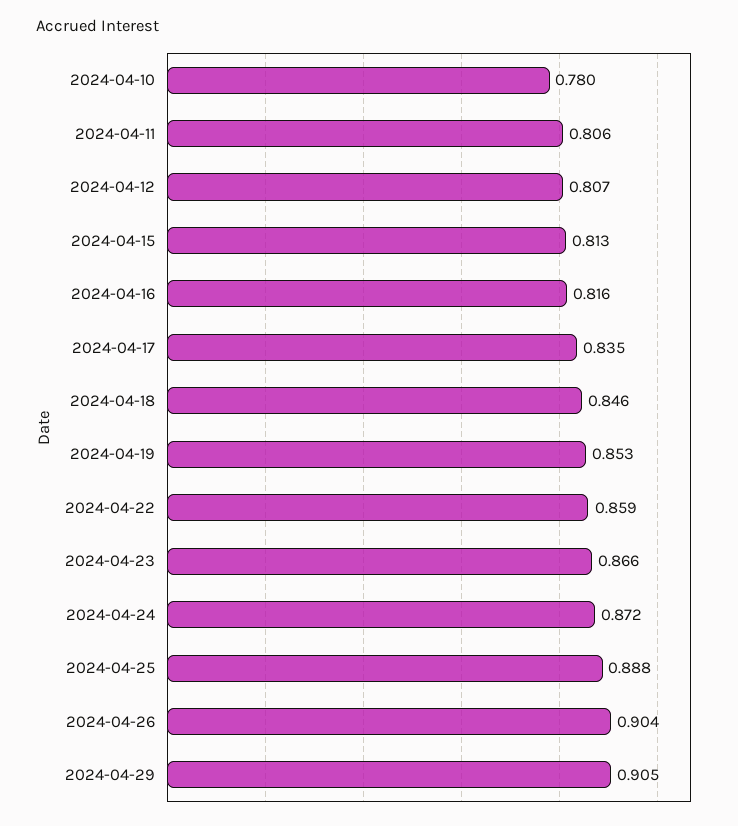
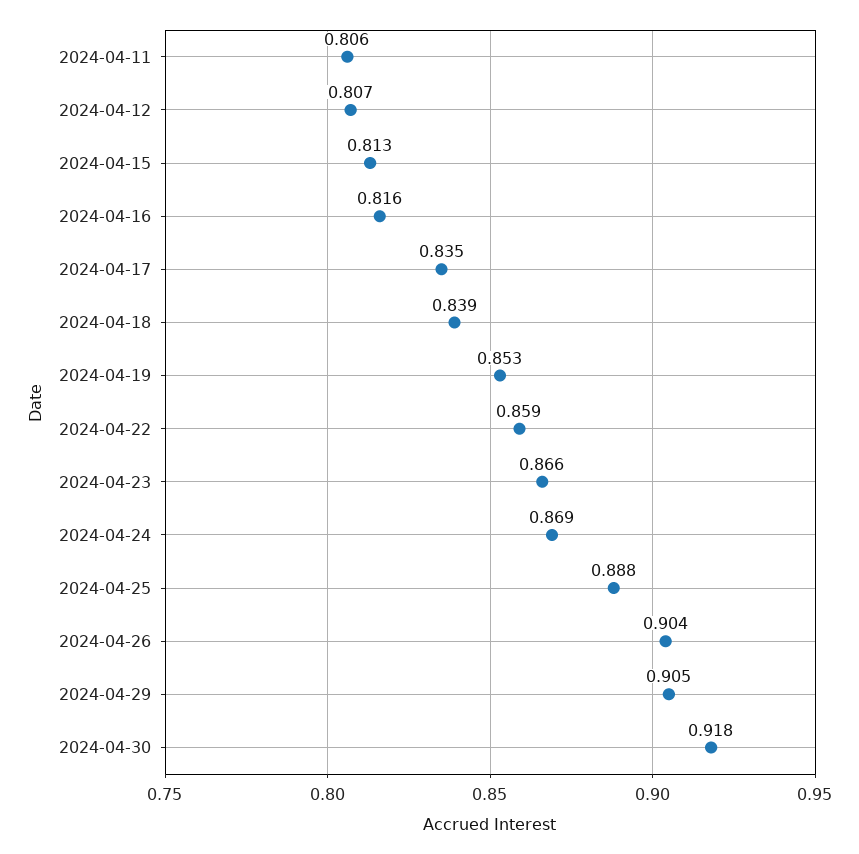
2024-04-10: 0.78 -> none
2024-04-18: 0.846 -> 0.839
2024-04-24: 0.872 -> 0.869
2024-04-30: none -> 0.918

